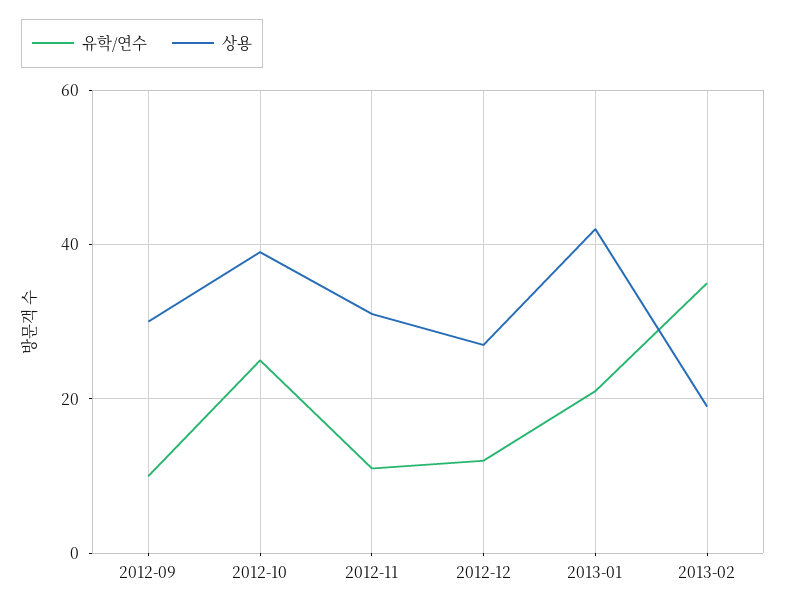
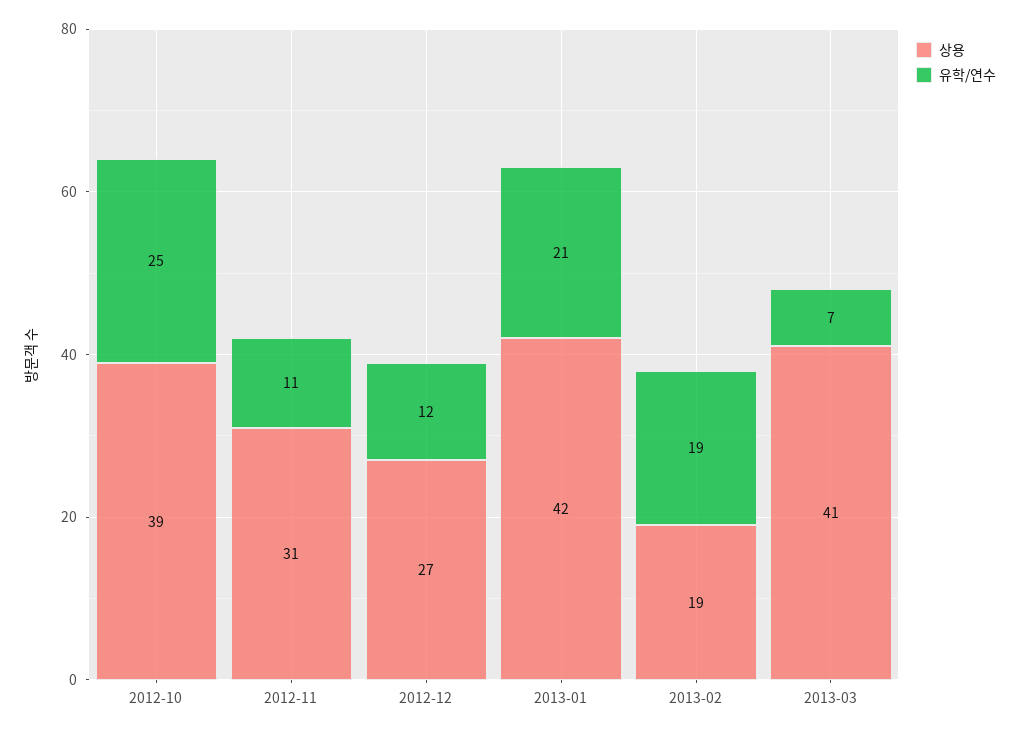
유학/연수, 2012-09: 10 -> none
상용, 2012-09: 30 -> none
유학/연수, 2013-02: 35 -> 19
상용, 2013-03: none -> 41
유학/연수, 2013-03: none -> 7

